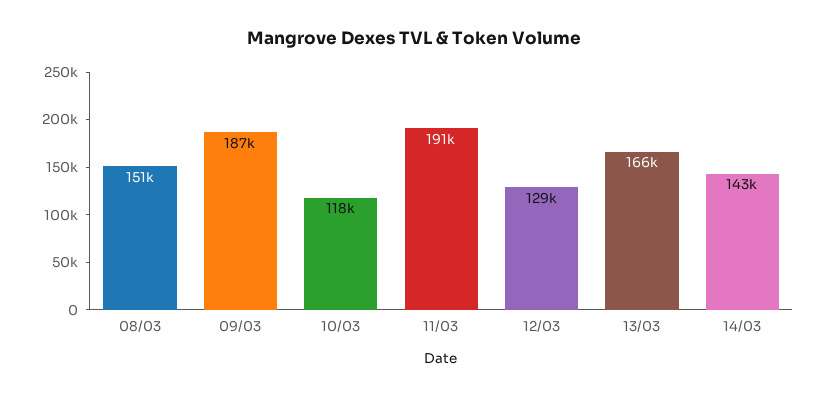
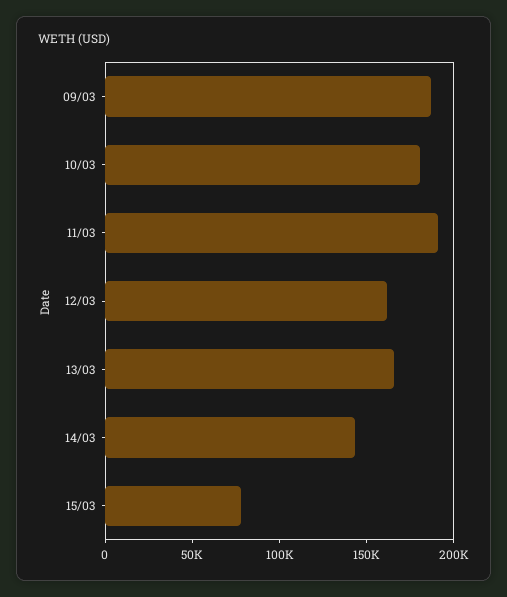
08/03: 151000 -> none
10/03: 118000 -> 180000
12/03: 129000 -> 160000
15/03: none -> 80000

